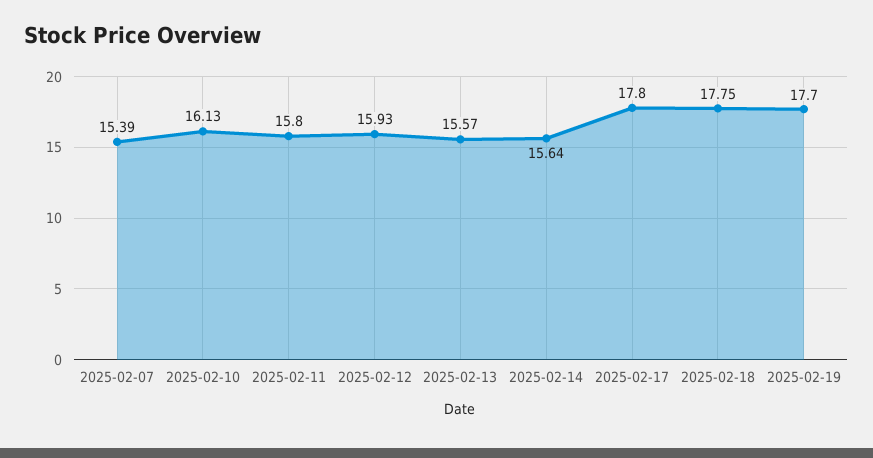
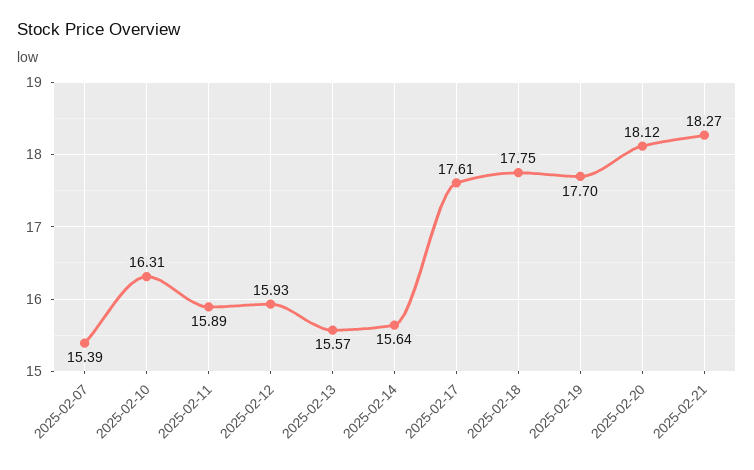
2025-02-10: 16.13 -> 16.31
2025-02-11: 15.8 -> 15.89
2025-02-17: 17.8 -> 17.61
2025-02-20: none -> 18.12
2025-02-21: none -> 18.27

